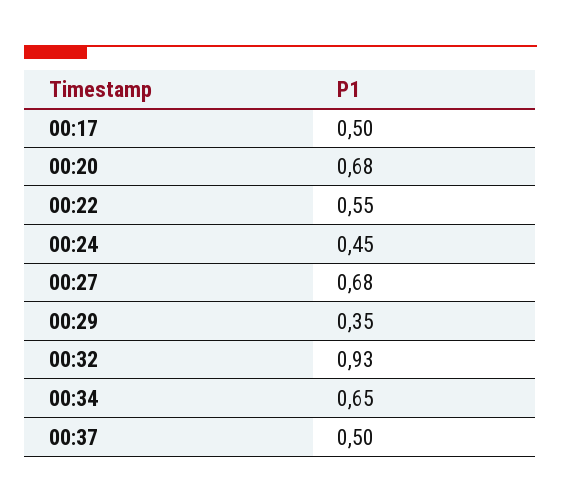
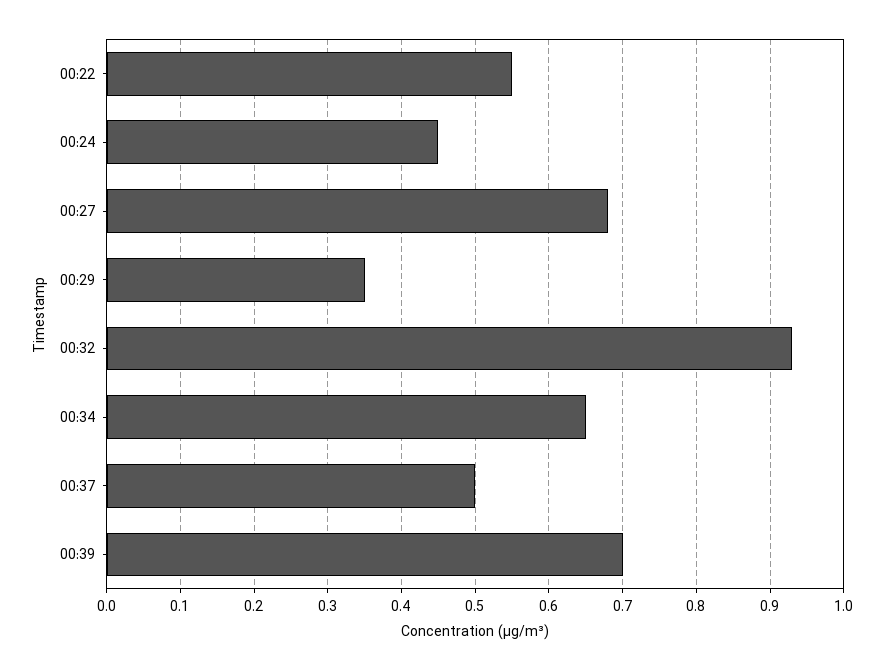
00:17: 0.5 -> none
00:20: 0.68 -> none
00:39: none -> 0.7

